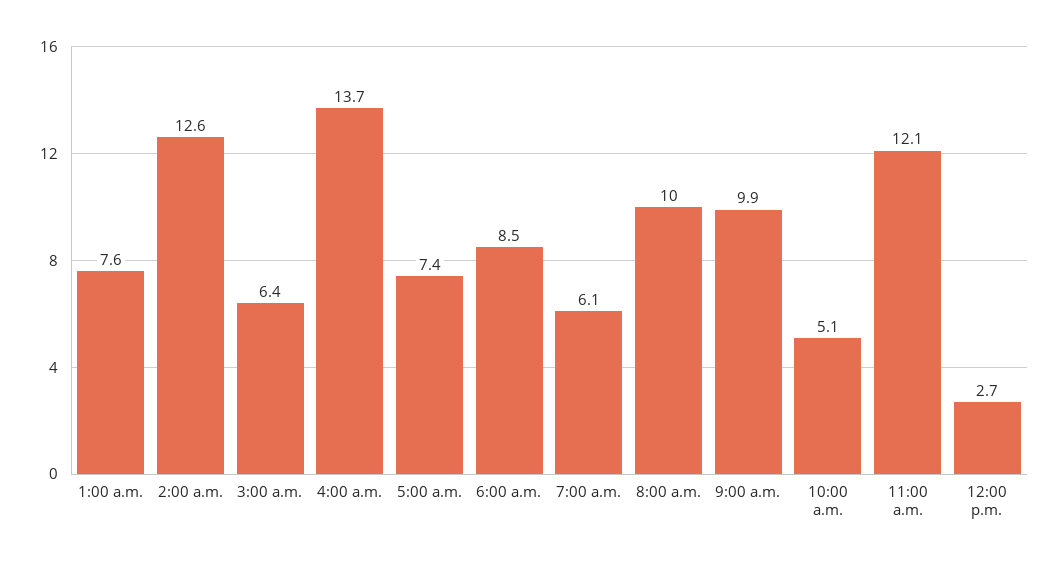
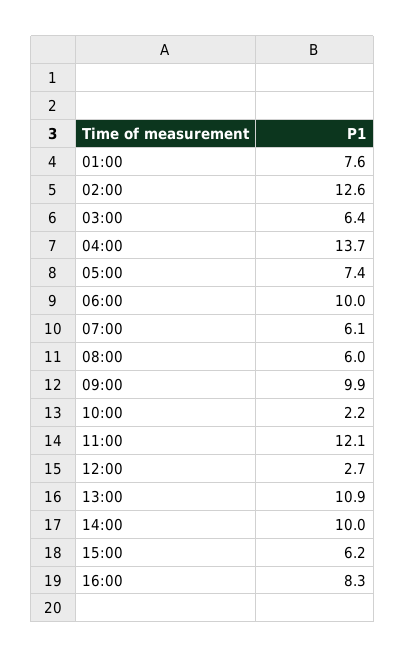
6:00 a.m.: 8.5 -> 10
8:00 a.m.: 10 -> 6
10:00 a.m.: 5.1 -> 2.2
13:00: none -> 10.9
14:00: none -> 10
15:00: none -> 6.2
16:00: none -> 8.3

